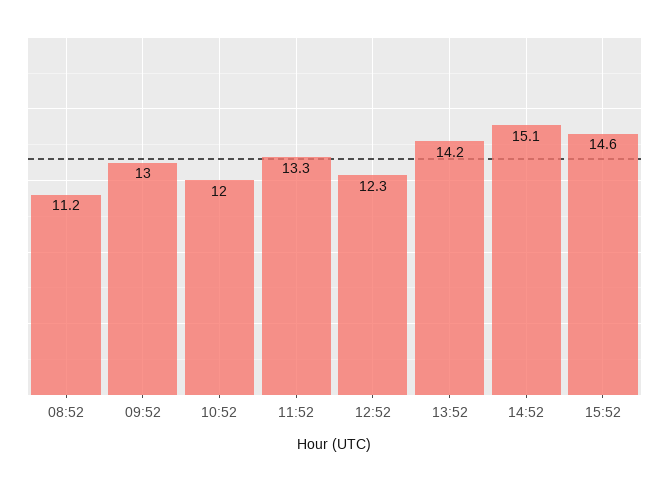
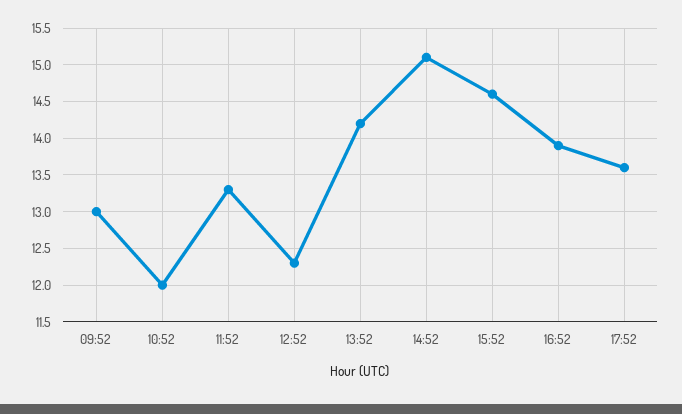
08:52: 11.2 -> none
16:52: none -> 13.9
17:52: none -> 13.6

